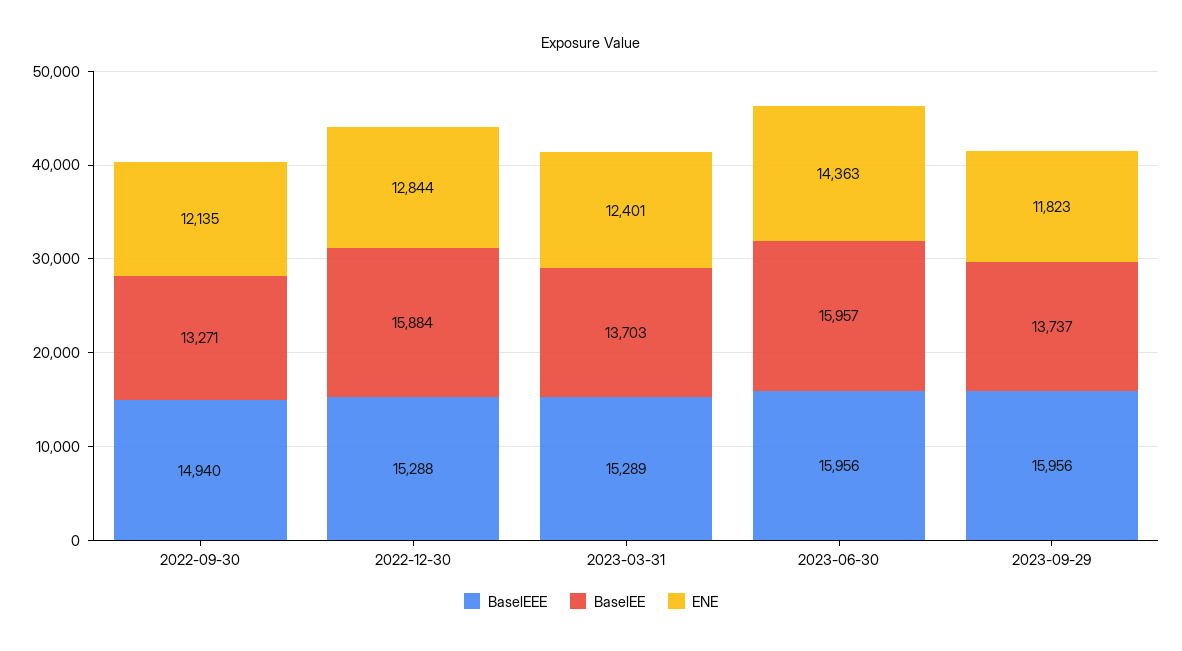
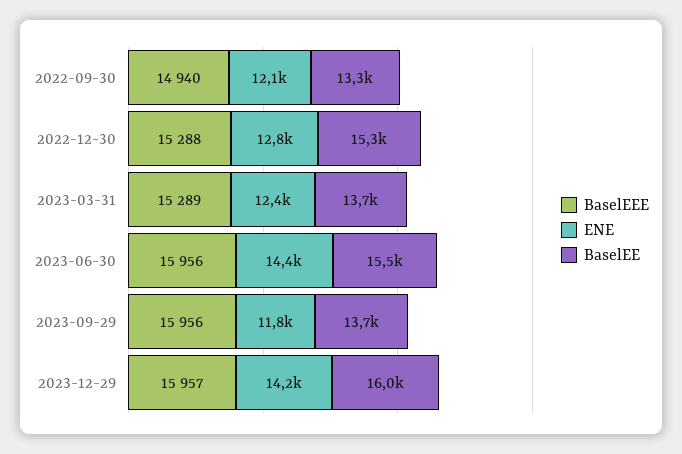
BaselEE, 2022-12-30: 15884 -> 15300
BaselEE, 2023-06-30: 15957 -> 15500
BaselEEE, 2023-12-29: none -> 15957
ENE, 2023-12-29: none -> 14200
BaselEE, 2023-12-29: none -> 16000

